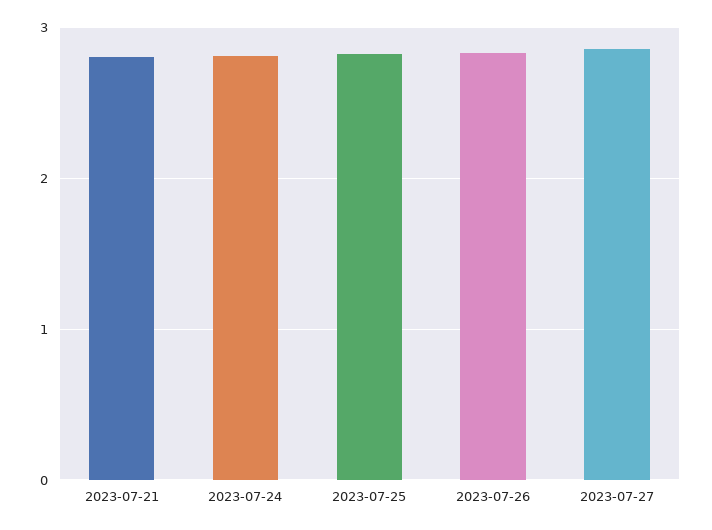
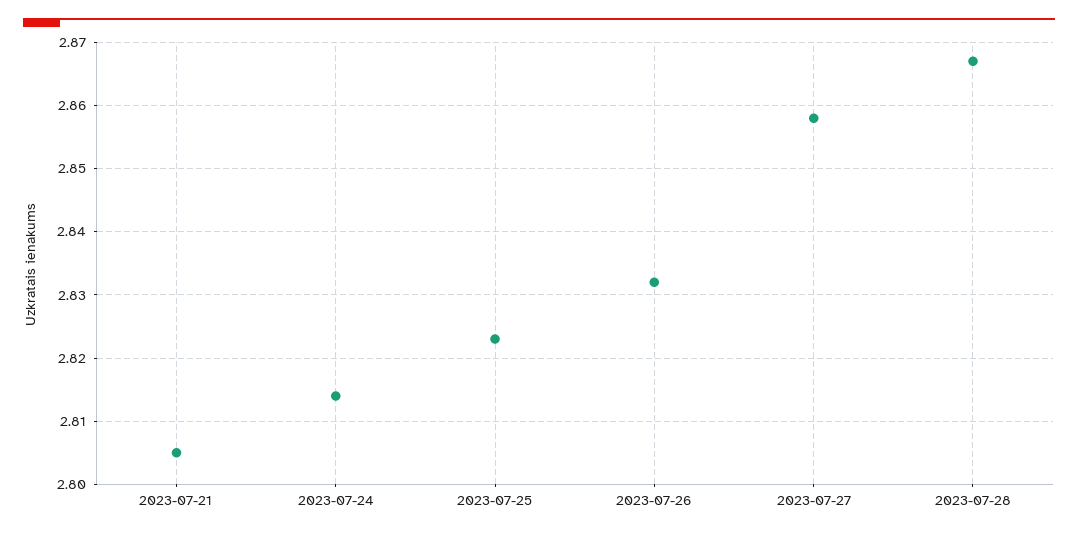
2023-07-28: none -> 2.867

